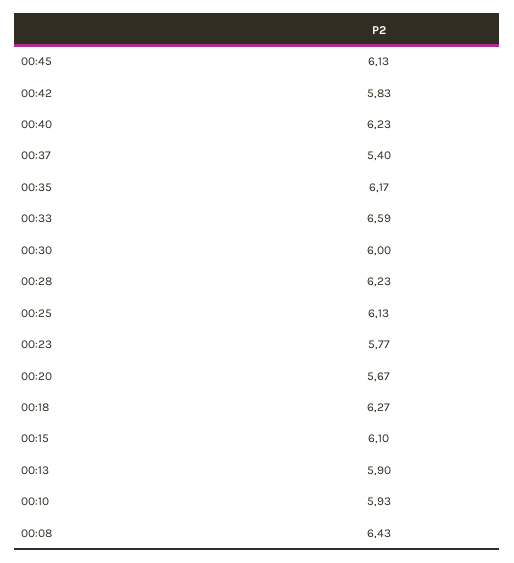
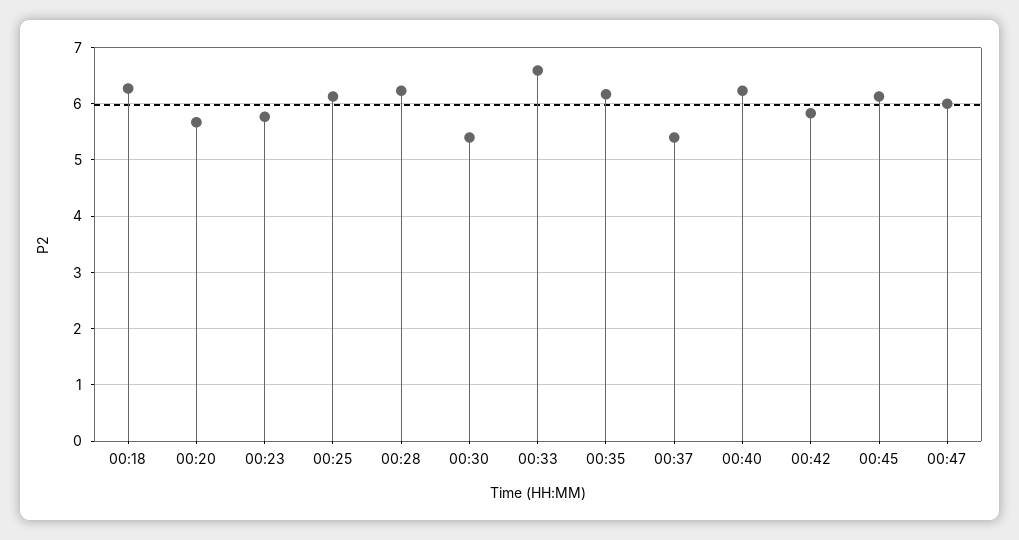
00:30: 6 -> 5.4
00:15: 6.1 -> none
00:13: 5.9 -> none
00:10: 5.93 -> none
00:08: 6.43 -> none
00:47: none -> 6

